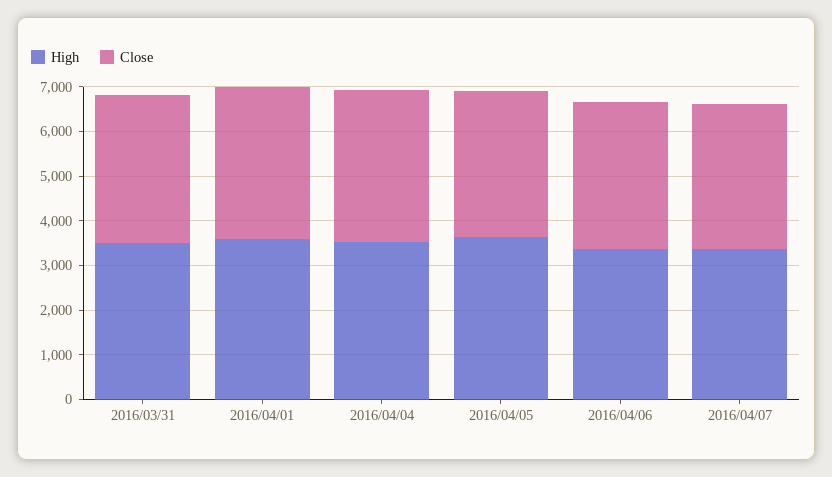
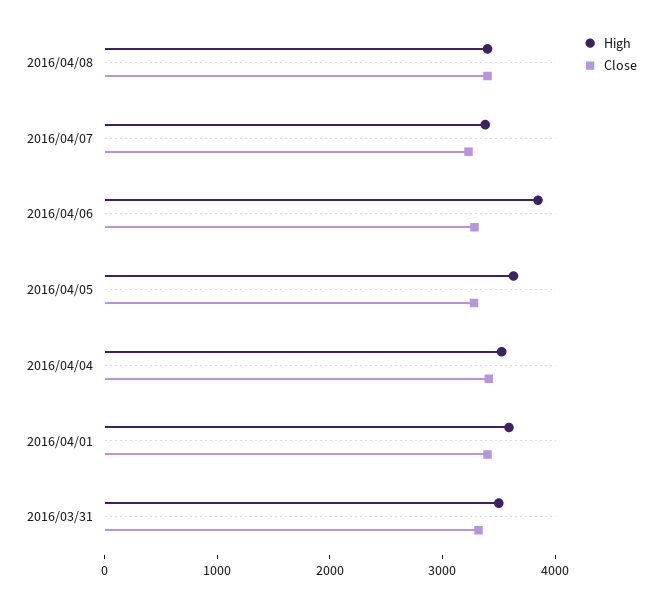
High, 2016/04/06: 3400 -> 3800
High, 2016/04/08: none -> 3400
Close, 2016/04/08: none -> 3400

